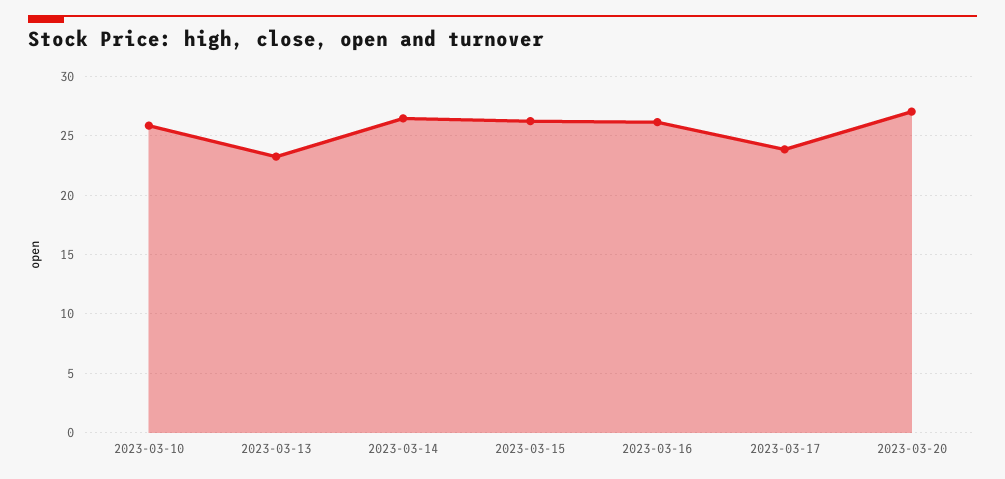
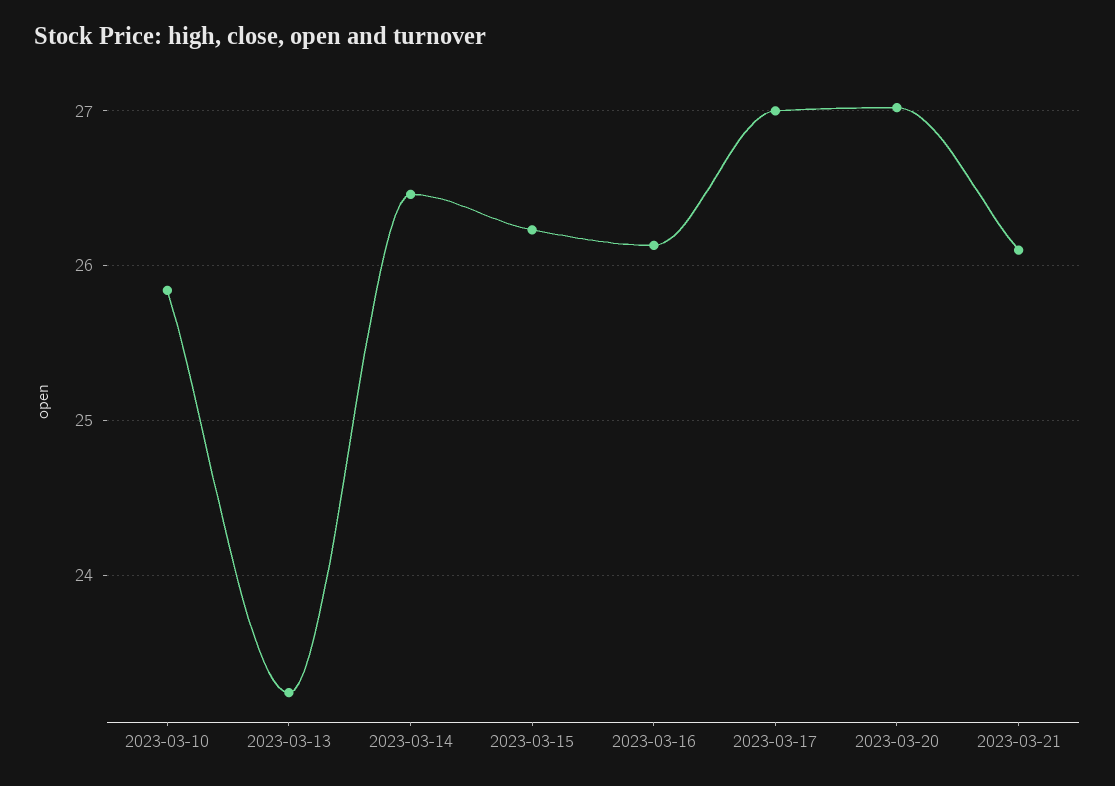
2023-03-17: 24 -> 27
2023-03-21: none -> 26.1

